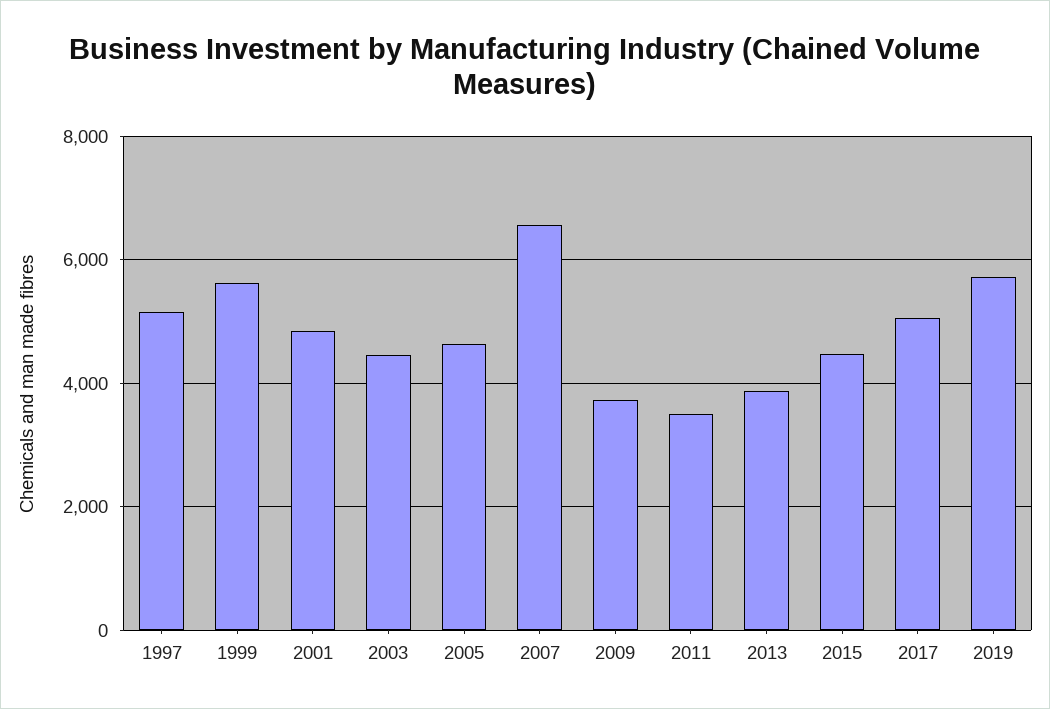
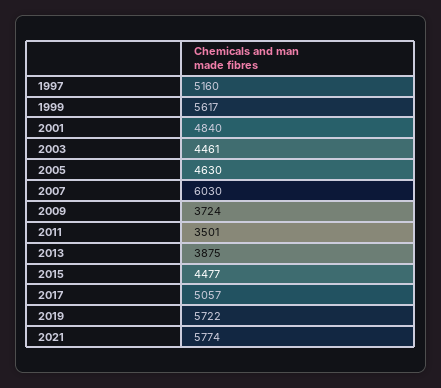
2007: 6600 -> 6030
2021: none -> 5774

